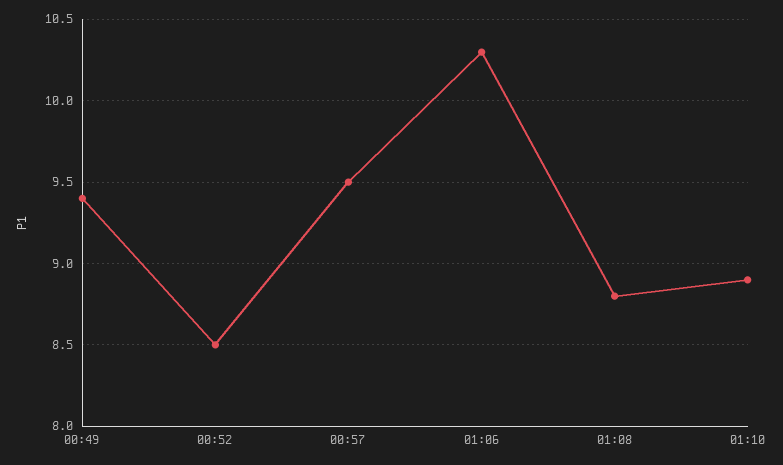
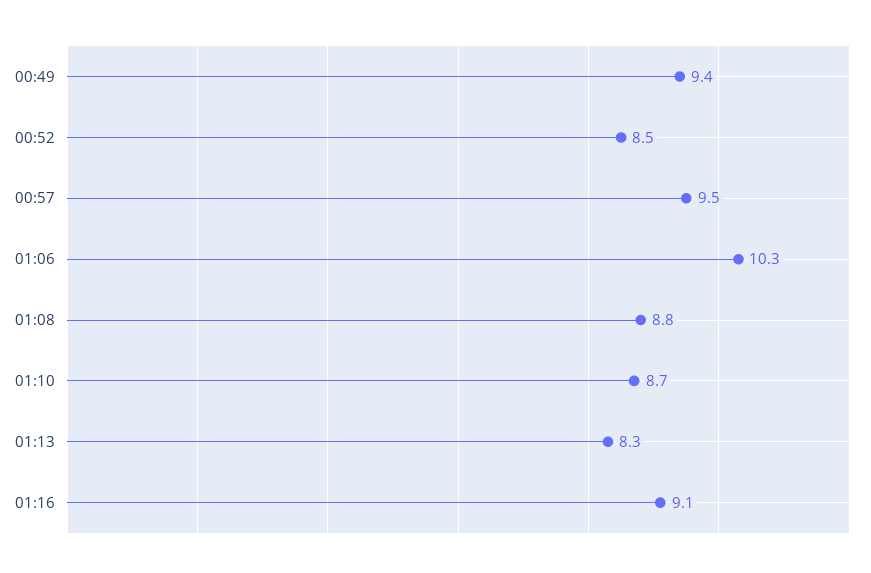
01:10: 8.9 -> 8.7
01:13: none -> 8.3
01:16: none -> 9.1

